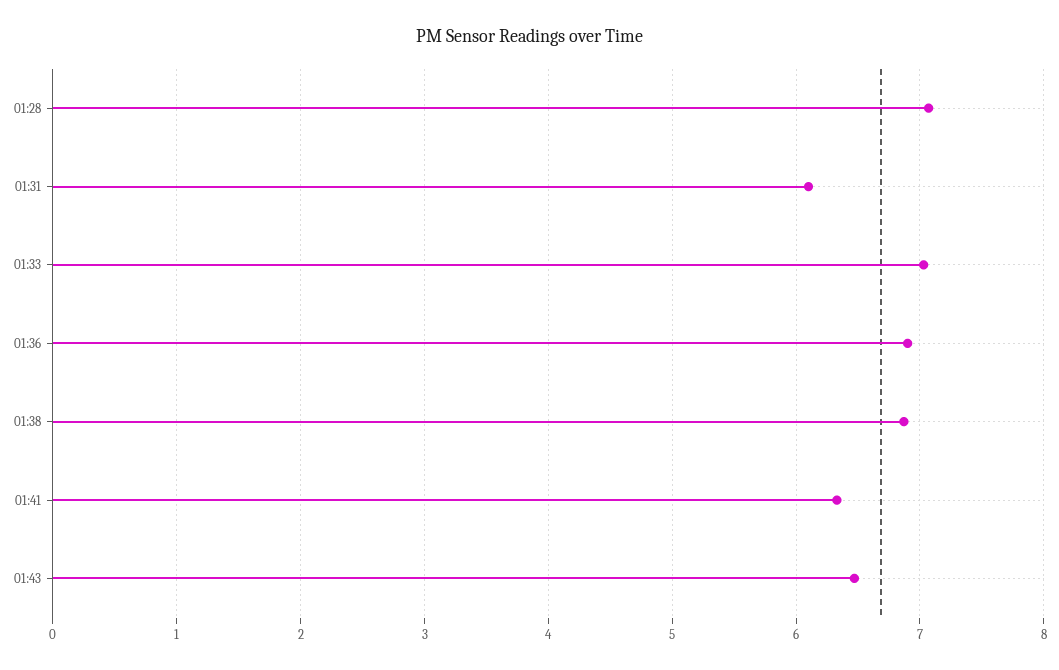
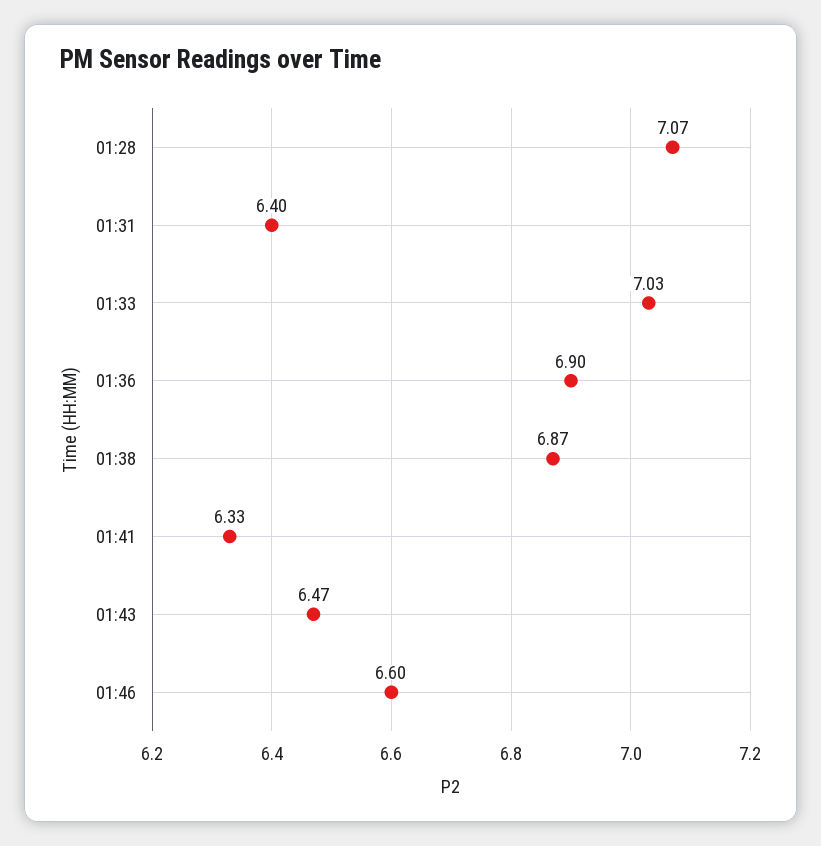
01:31: 6.1 -> 6.4
01:46: none -> 6.6

